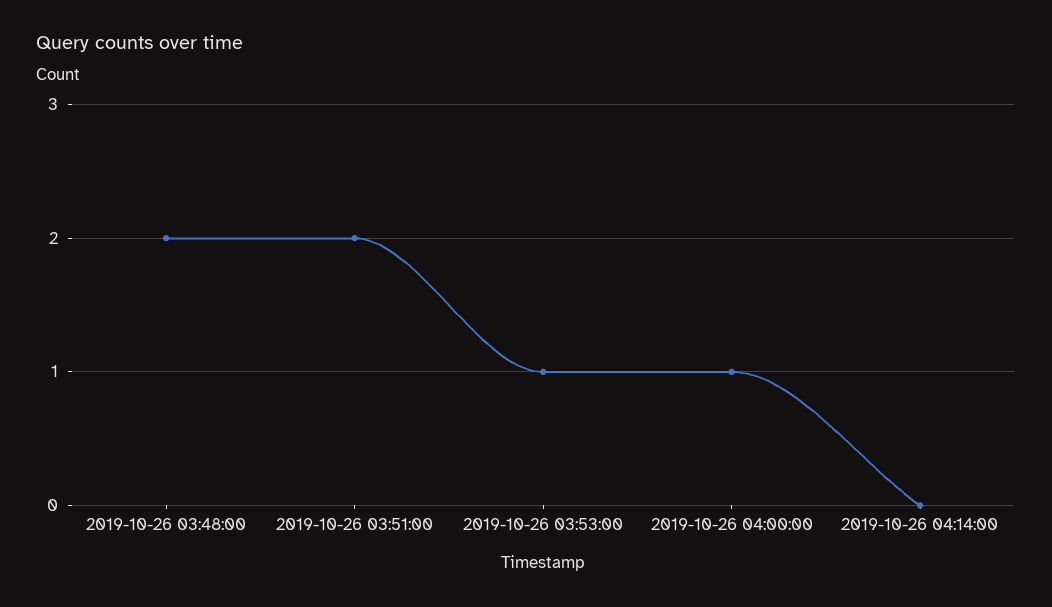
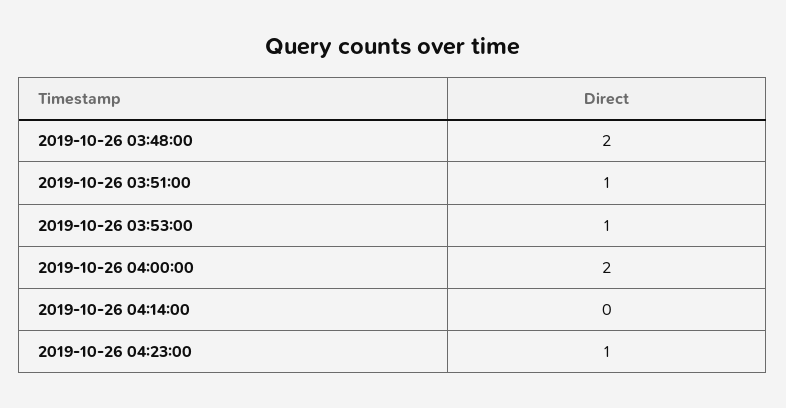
2019-10-26 03:51:00: 2 -> 1
2019-10-26 04:00:00: 1 -> 2
2019-10-26 04:23:00: none -> 1

